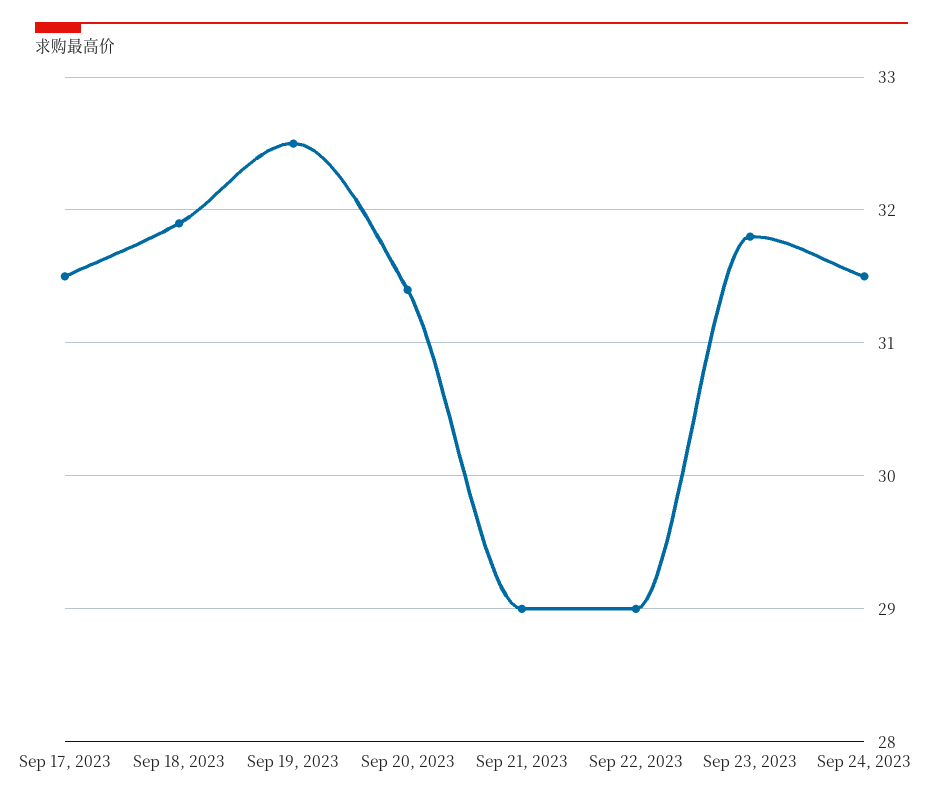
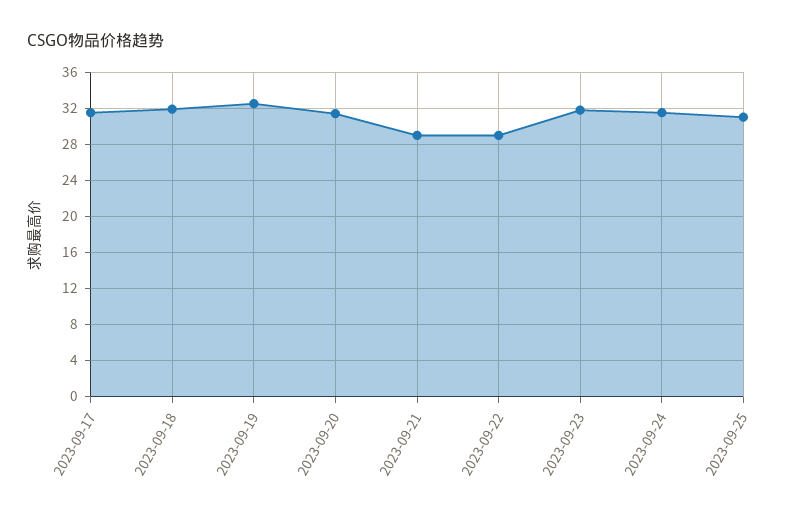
2023-09-25: none -> 31

